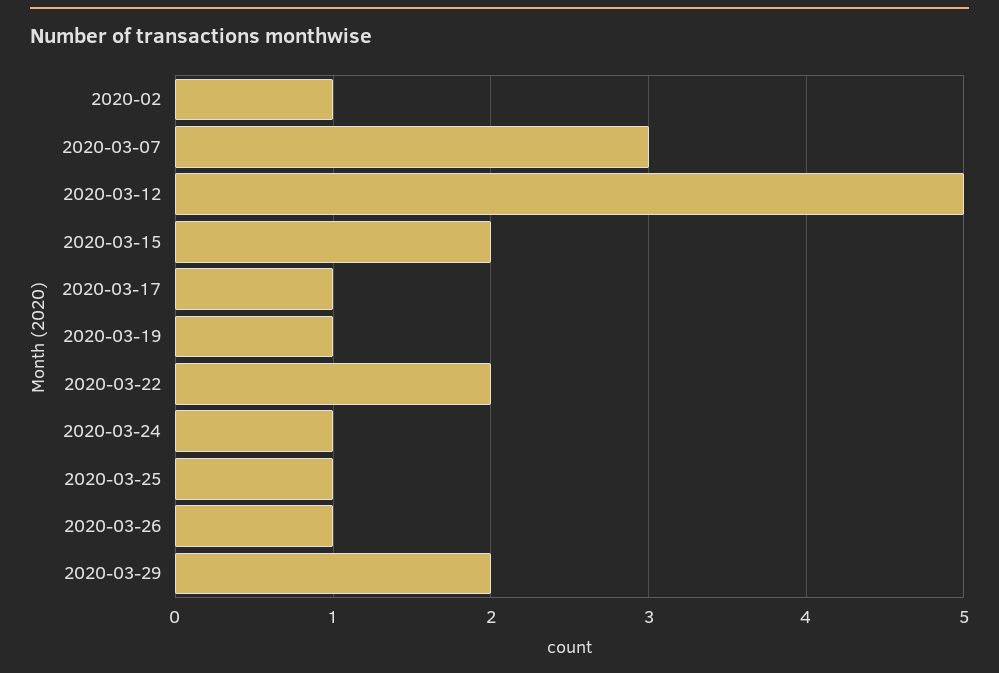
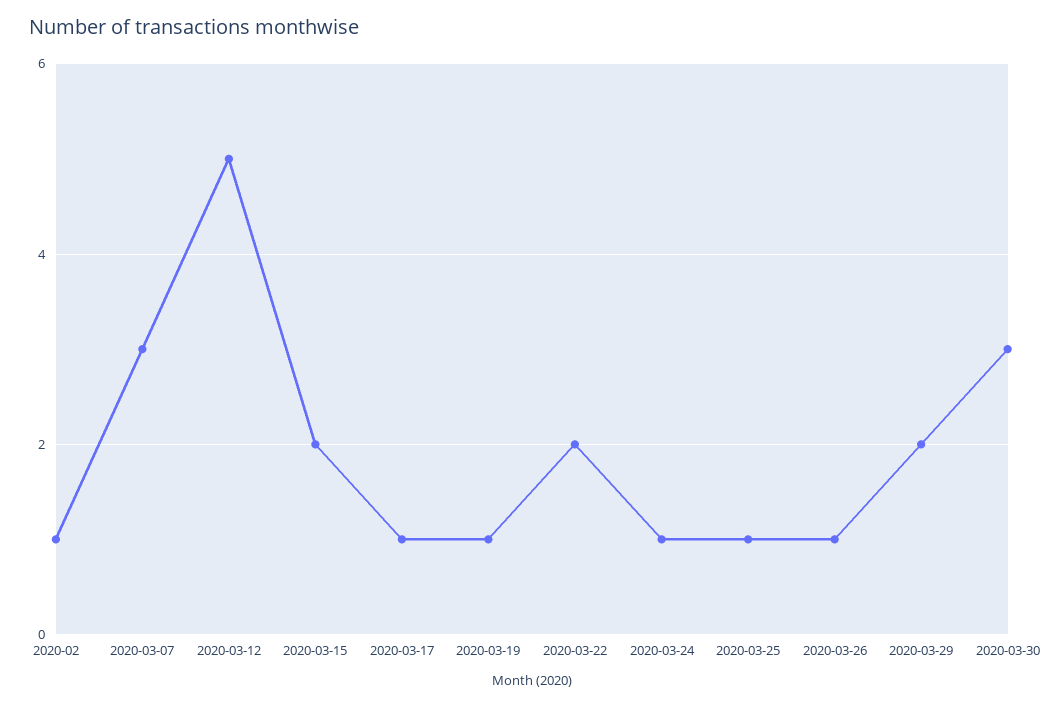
2020-03-30: none -> 3

